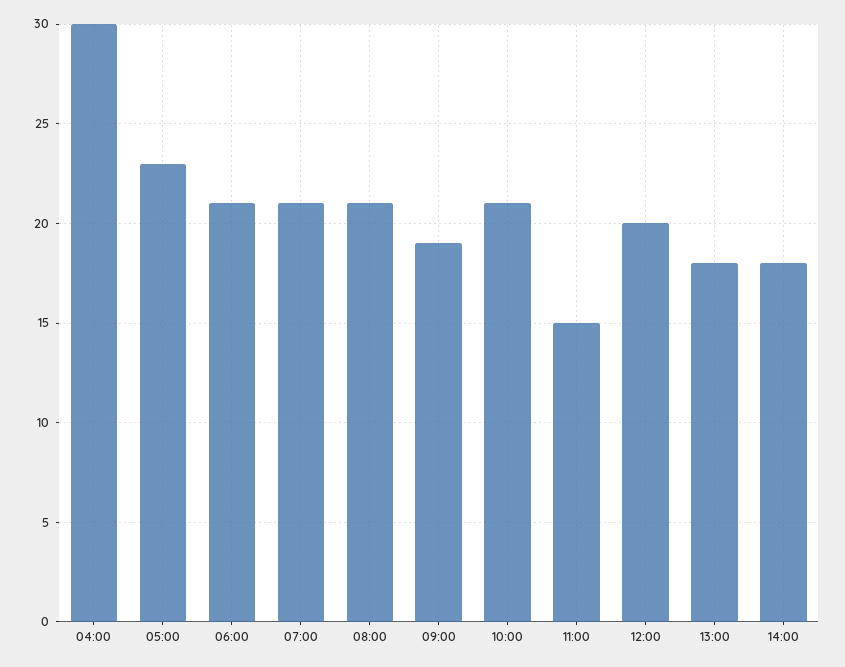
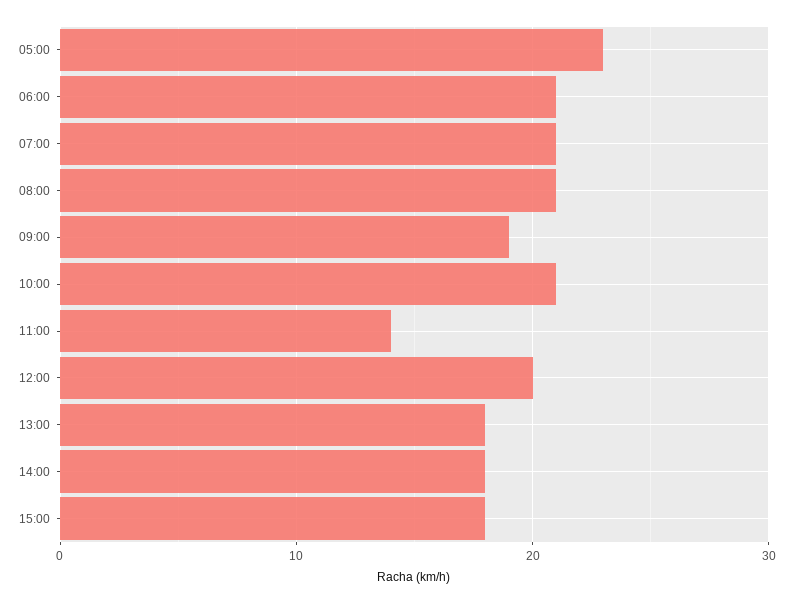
04:00: 30 -> none
11:00: 15 -> 14
15:00: none -> 18

